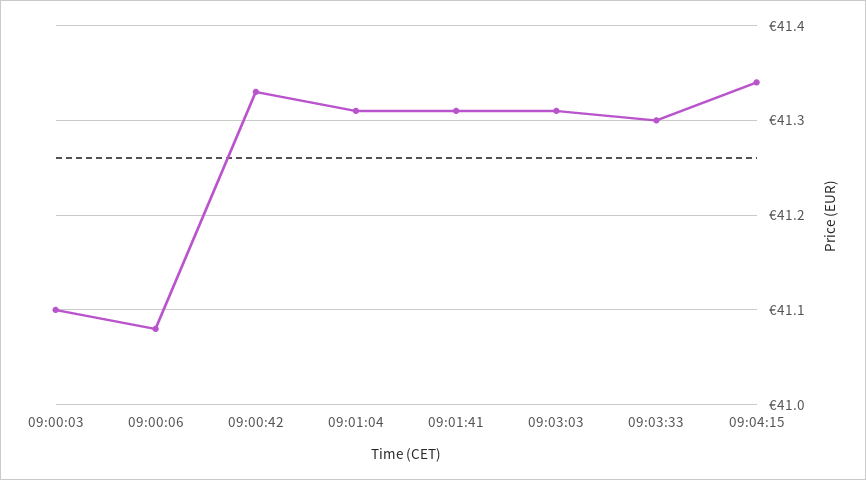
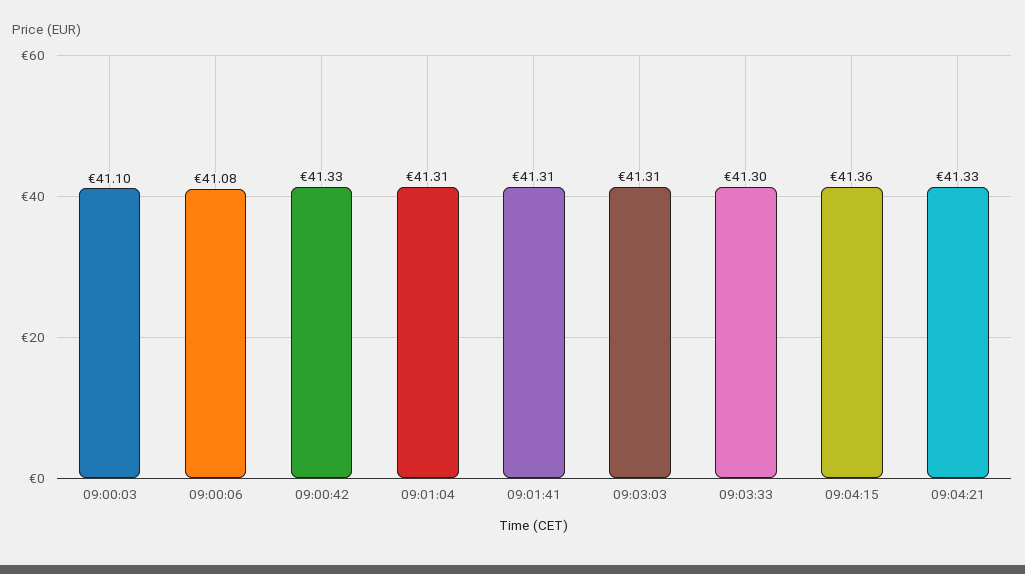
09:04:15: 41.34 -> 41.36
09:04:21: none -> 41.33

